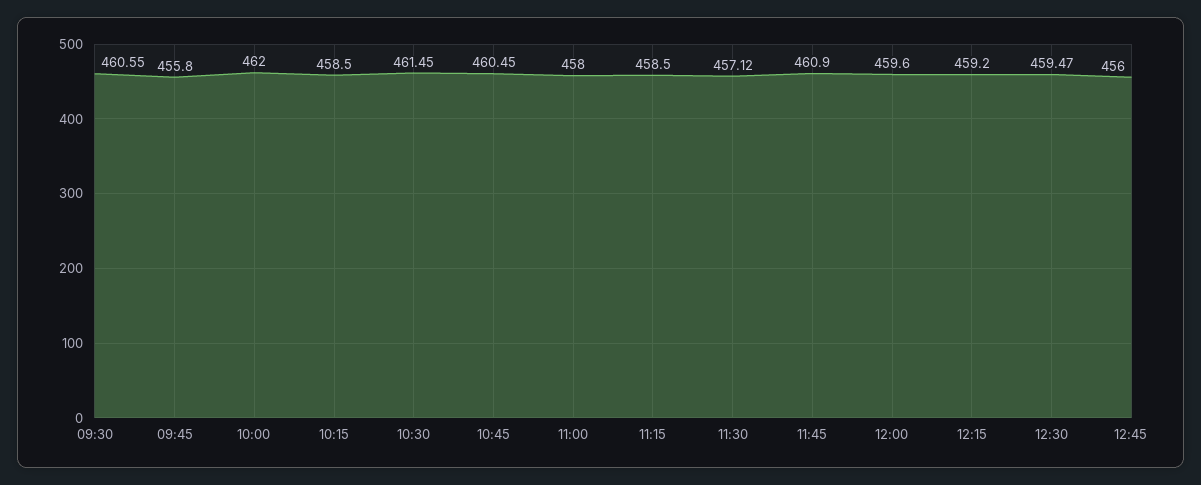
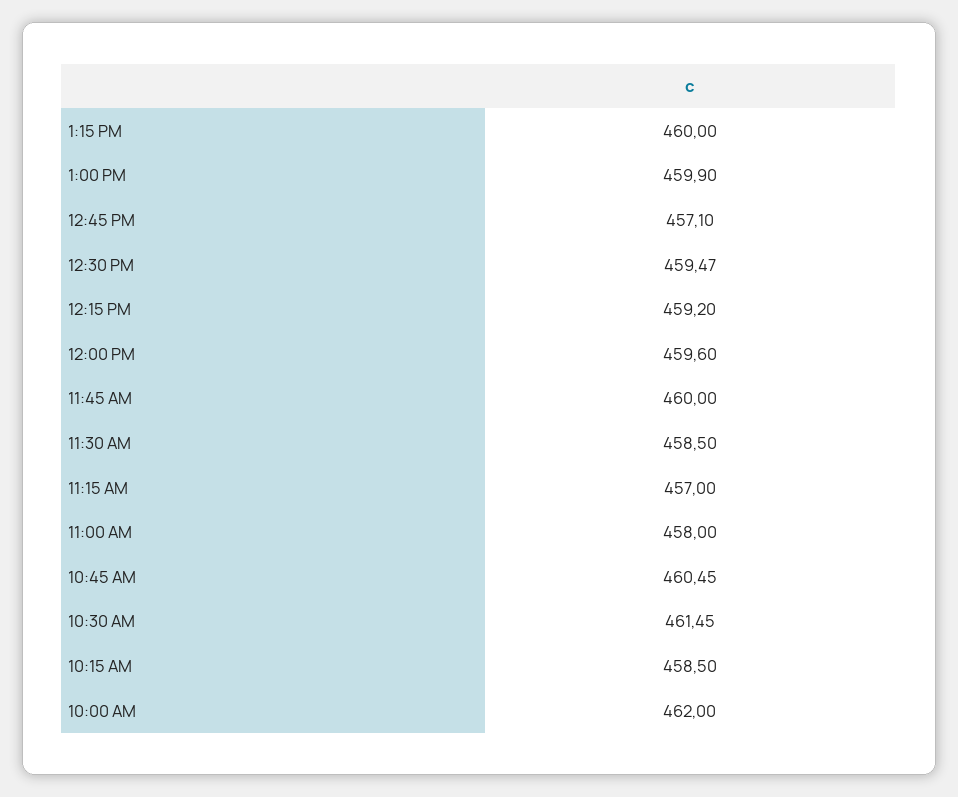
09:30: 460.55 -> none
09:45: 455.8 -> none
11:15: 458.5 -> 457
11:30: 457.12 -> 458.5
11:45: 460.9 -> 460
12:45: 456 -> 457.1
1:15 PM: none -> 460
1:00 PM: none -> 459.9

